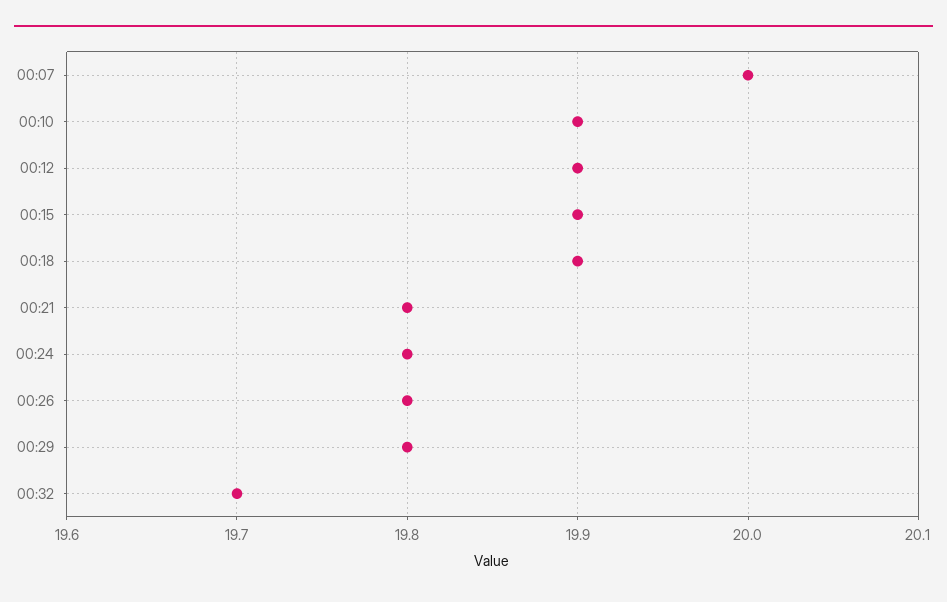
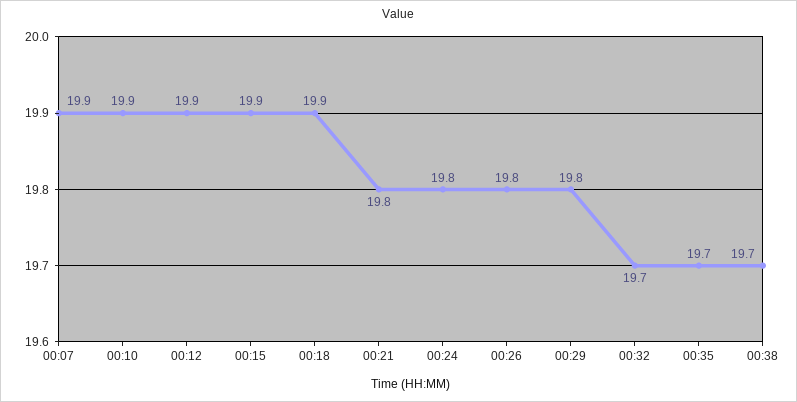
00:07: 20 -> 19.9
00:35: none -> 19.7
00:38: none -> 19.7

